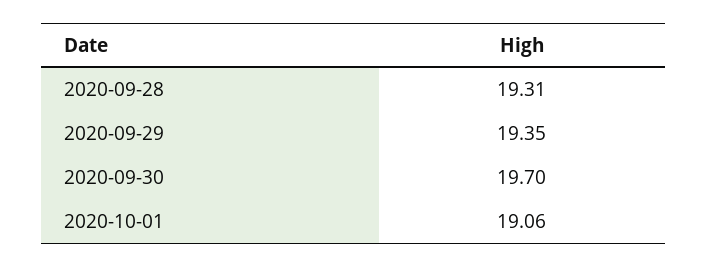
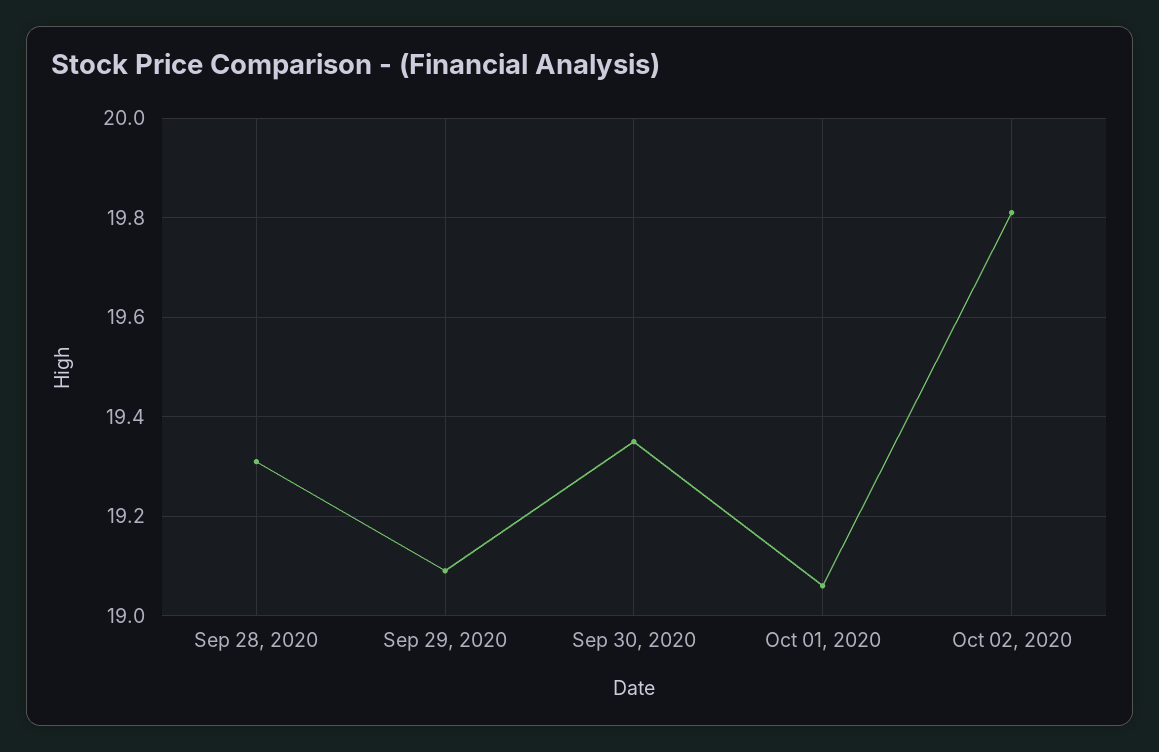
2020-09-29: 19.35 -> 19.1
2020-09-30: 19.7 -> 19.35
Oct 02, 2020: none -> 19.8

